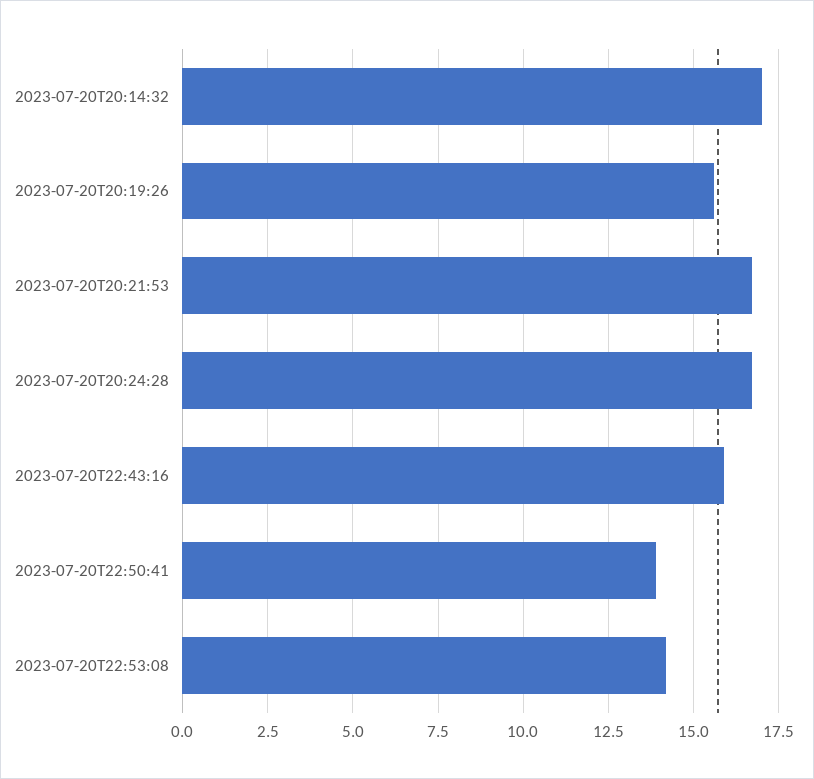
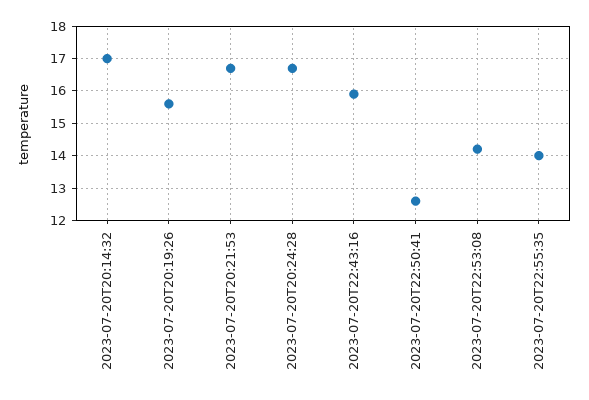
2023-07-20T22:50:41: 14 -> 12.5
2023-07-20T22:55:35: none -> 14

